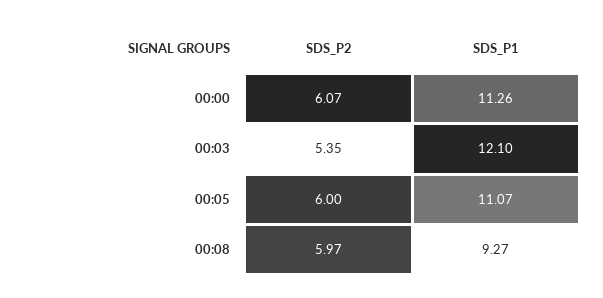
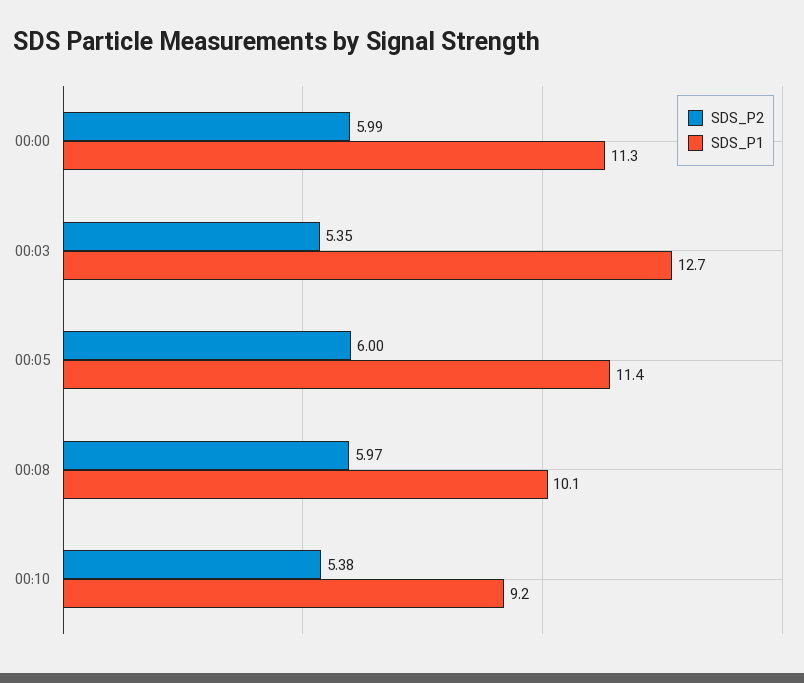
SDS_P2, 00:00: 6.07 -> 5.99
SDS_P1, 00:03: 12.1 -> 12.7
SDS_P1, 00:05: 11.07 -> 11.4
SDS_P1, 00:08: 9.27 -> 10.1
SDS_P2, 00:10: none -> 5.38
SDS_P1, 00:10: none -> 9.2

